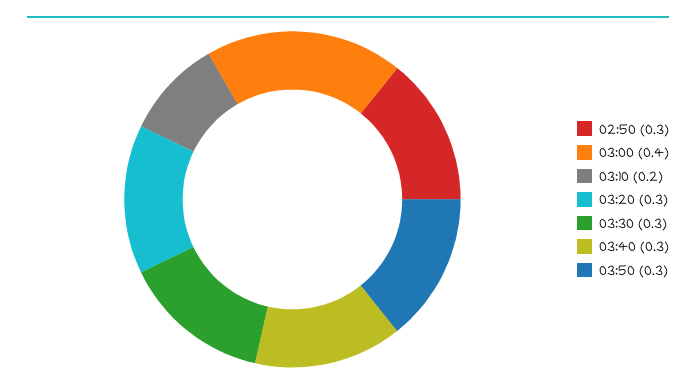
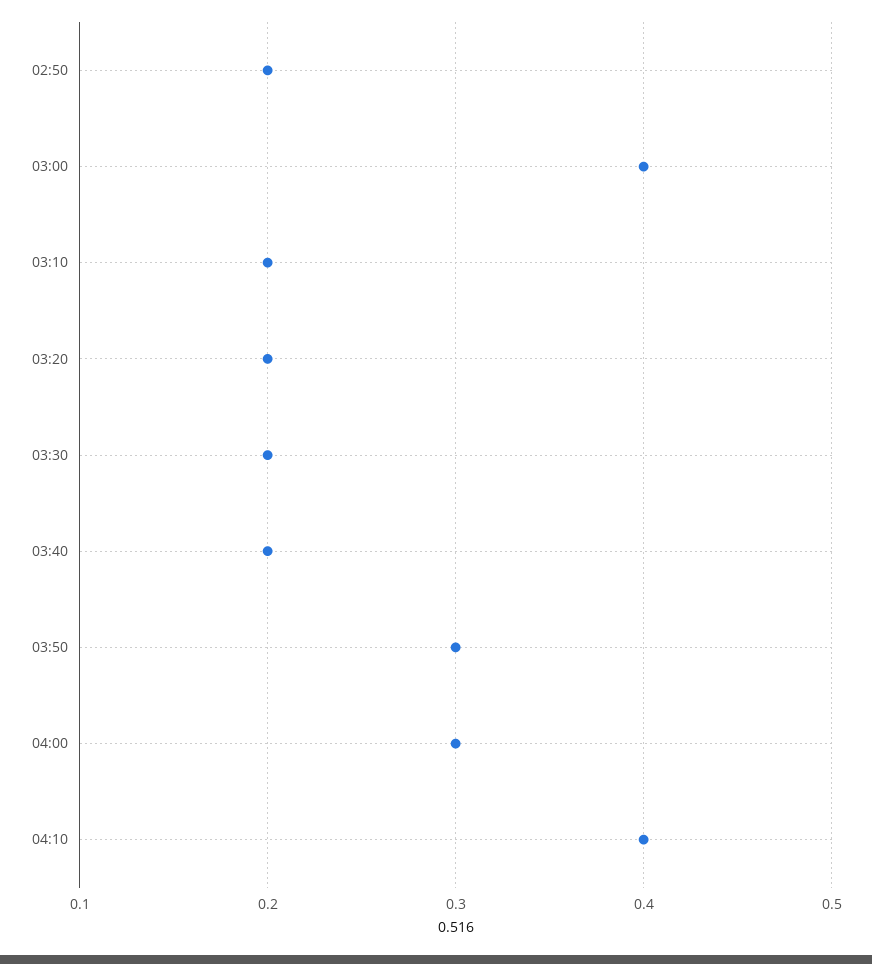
02:50: 0.3 -> 0.2
03:20: 0.3 -> 0.2
03:30: 0.3 -> 0.2
03:40: 0.3 -> 0.2
04:00: none -> 0.3
04:10: none -> 0.4

